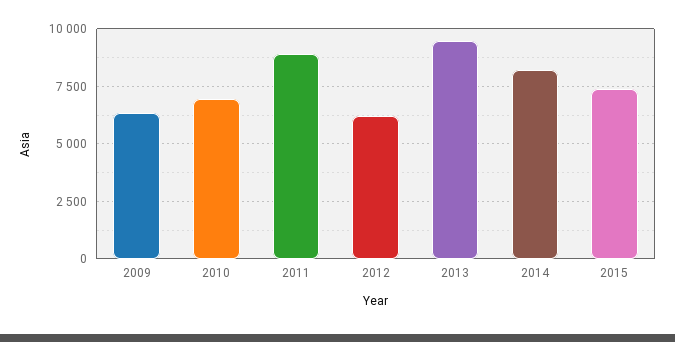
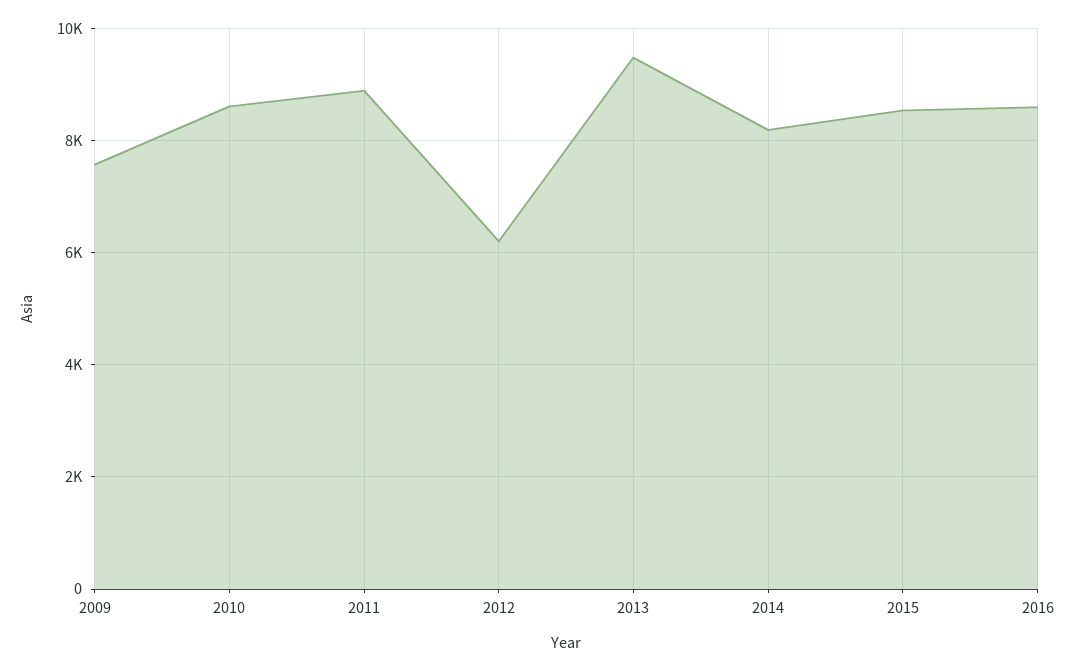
2009: 6500 -> 7600
2010: 7000 -> 8600
2015: 7500 -> 8600
2016: none -> 8600

